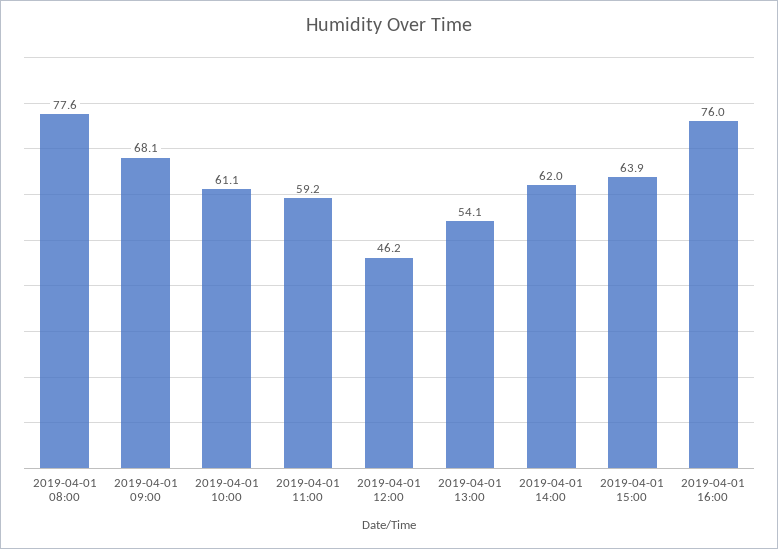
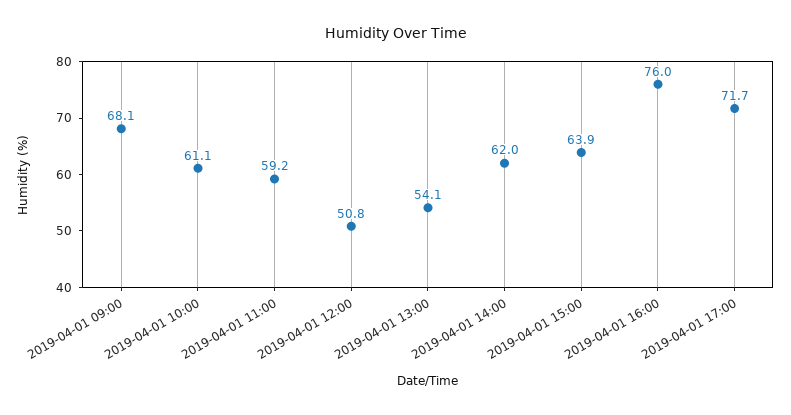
2019-04-01 08:00: 77.6 -> none
2019-04-01 12:00: 46.2 -> 50.8
2019-04-01 17:00: none -> 71.7

